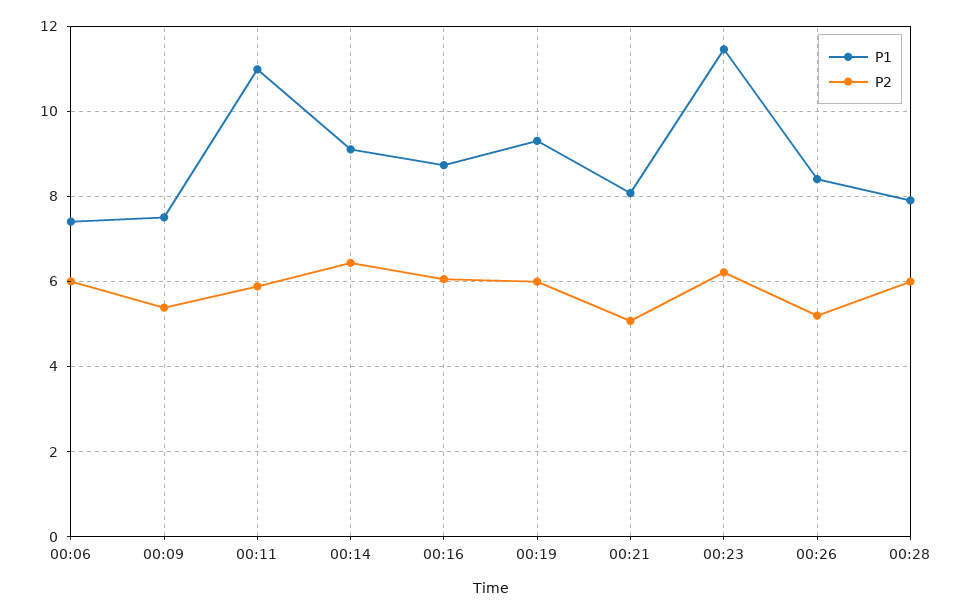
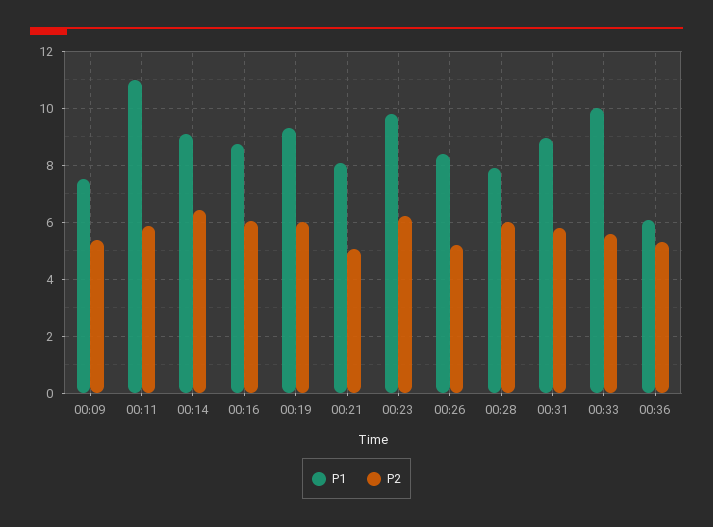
P1, 00:06: 7.4 -> none
P2, 00:06: 6 -> none
P1, 00:23: 11.4 -> 9.75
P1, 00:31: none -> 9
P2, 00:31: none -> 5.75
P1, 00:33: none -> 10
P2, 00:33: none -> 5.5
P1, 00:36: none -> 6
P2, 00:36: none -> 5.25

